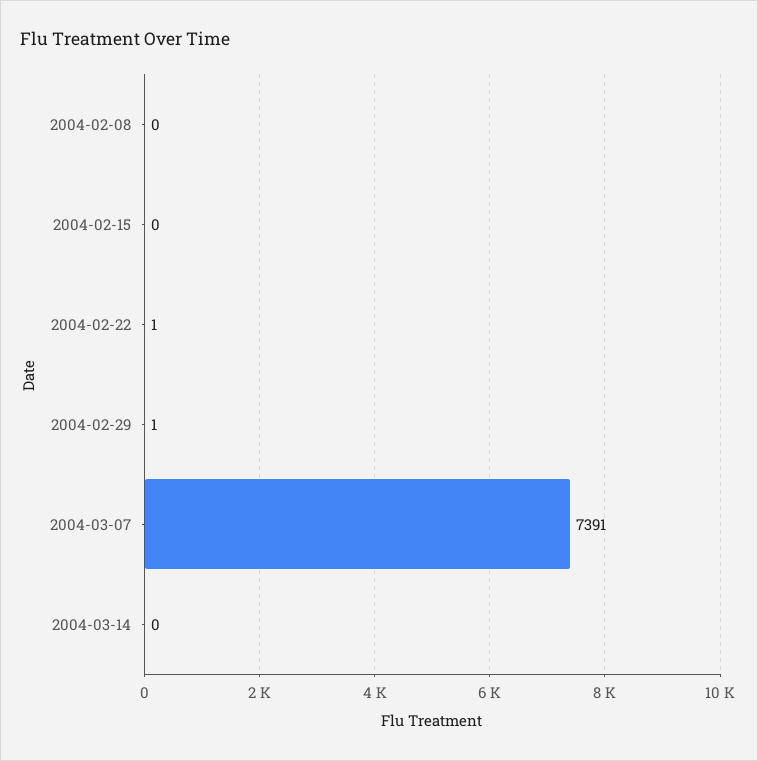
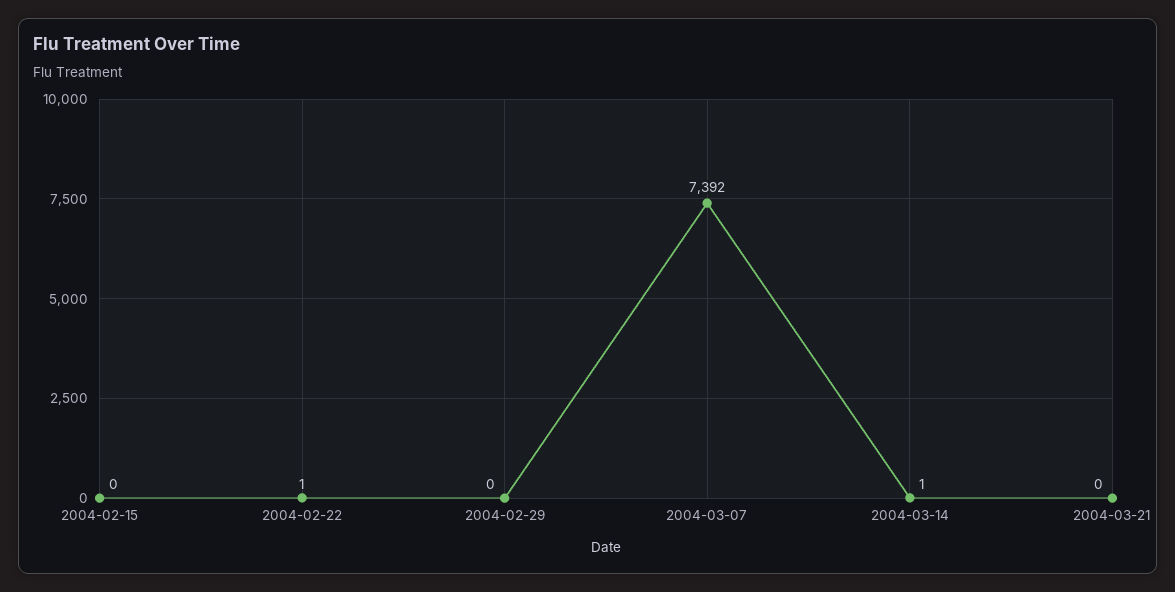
2004-02-08: 0 -> none
2004-02-29: 1 -> 0
2004-03-07: 7391 -> 7392
2004-03-14: 0 -> 1
2004-03-21: none -> 0

